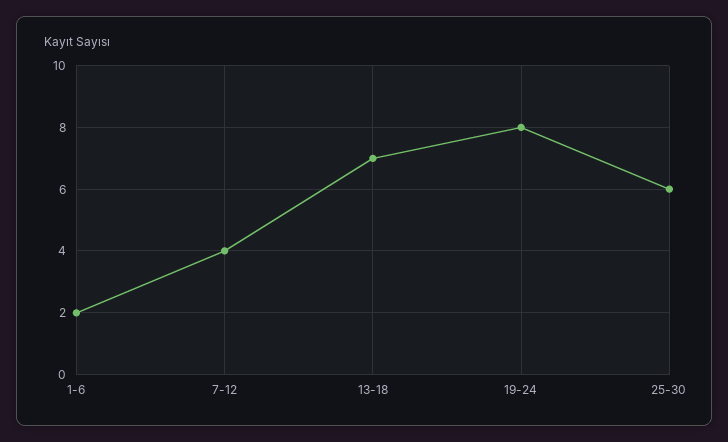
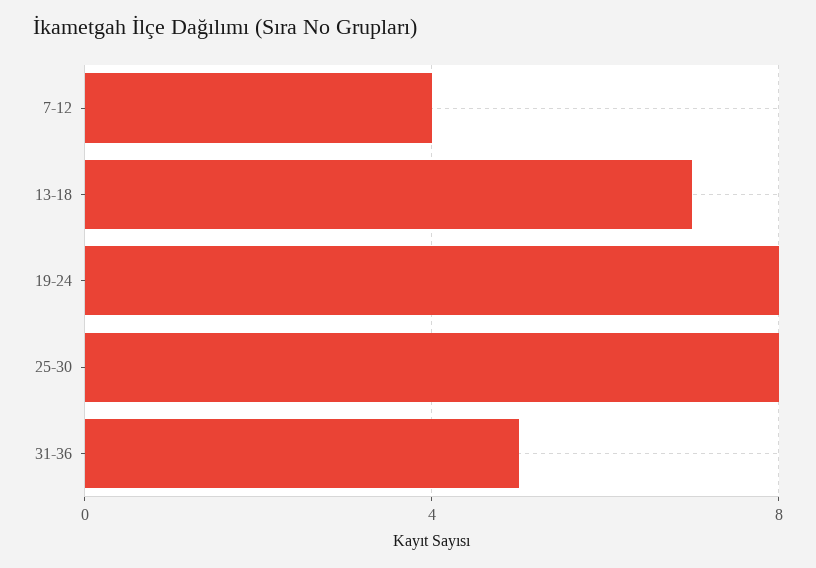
1-6: 2 -> none
25-30: 6 -> 8
31-36: none -> 5

